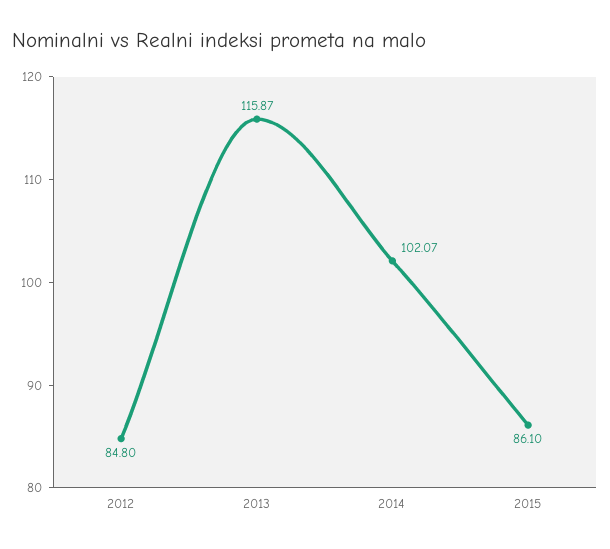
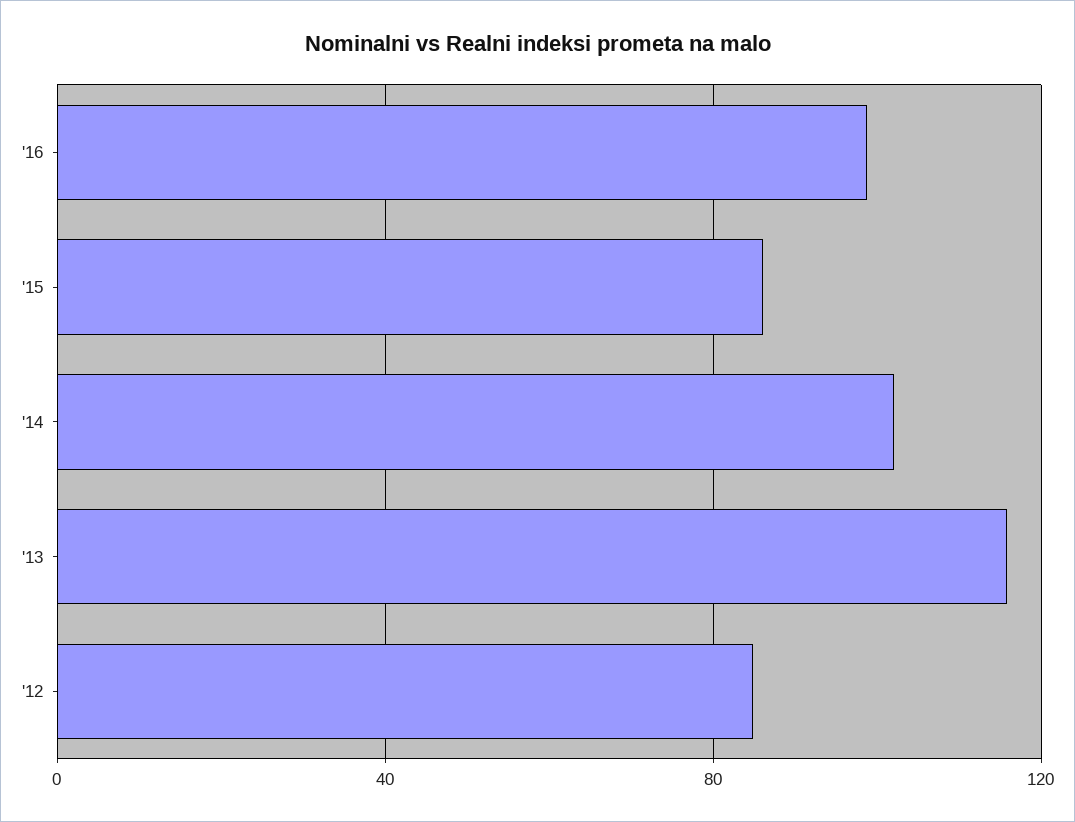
'16: none -> 100

